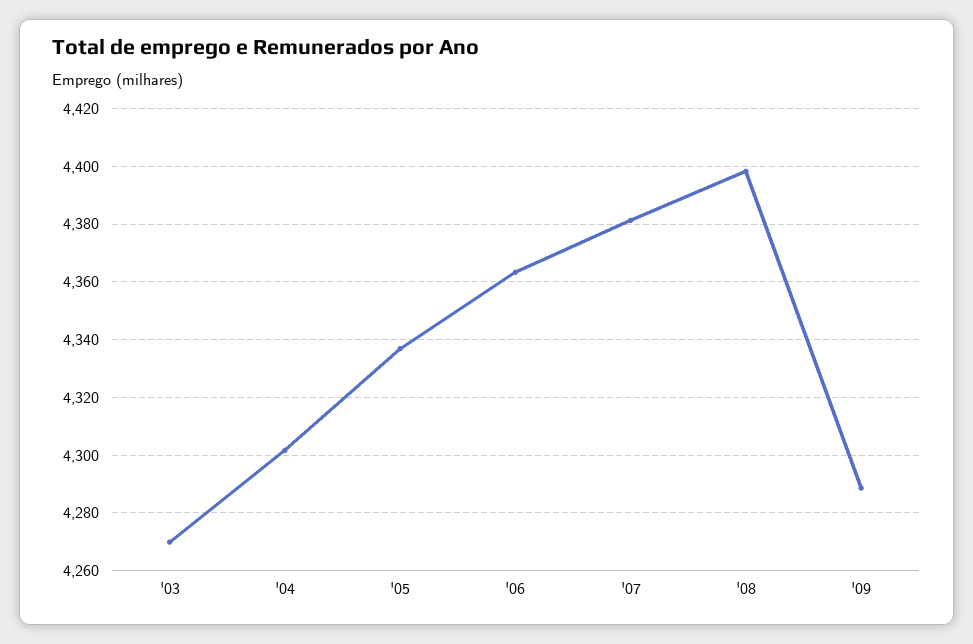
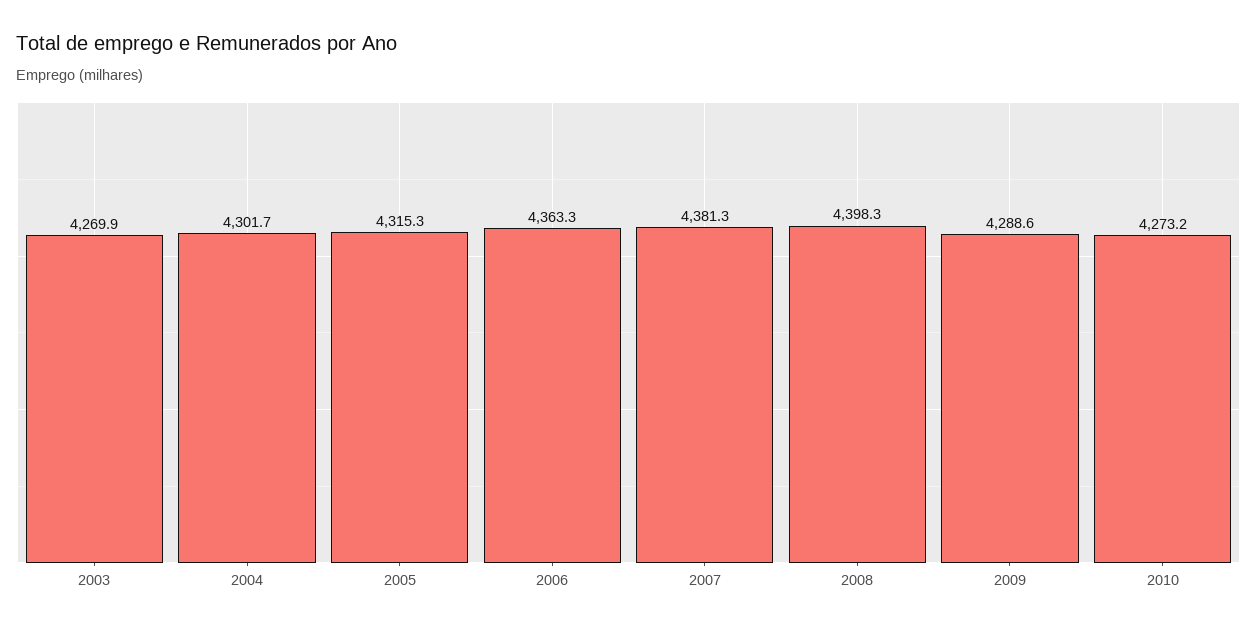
'05: 4337.5 -> 4315.3
2010: none -> 4273.2

